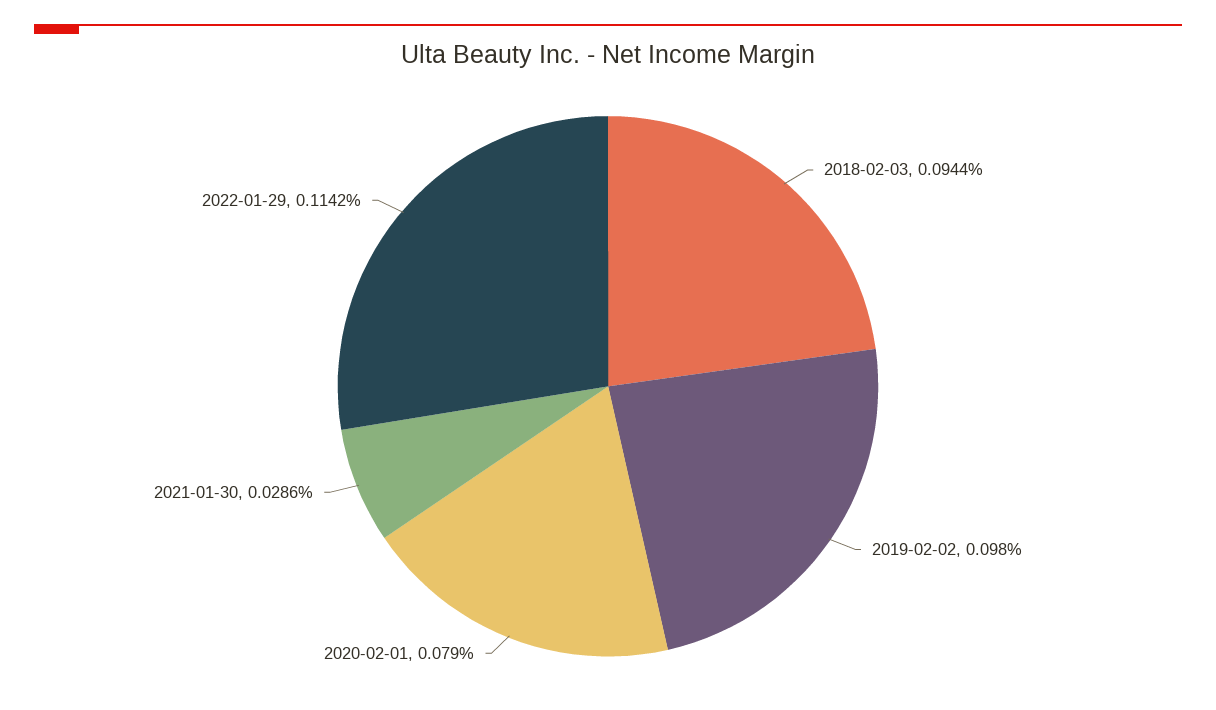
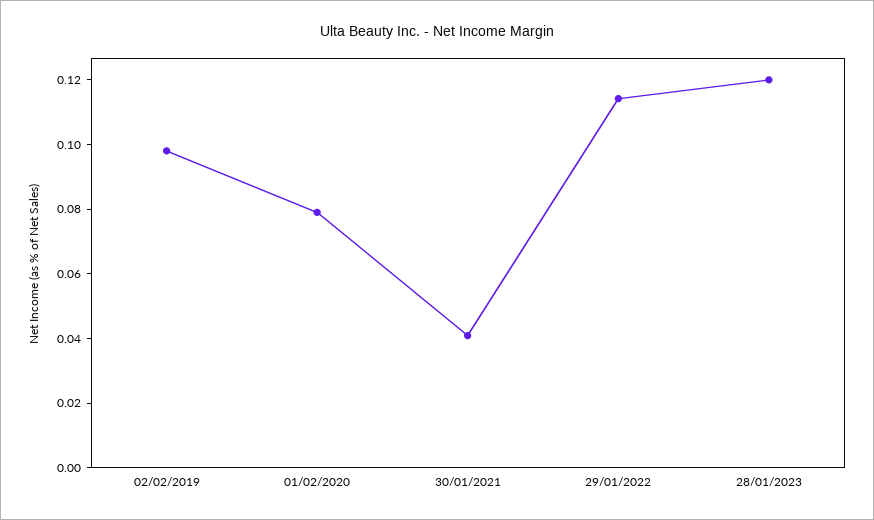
2018-02-03: 0.0944 -> none
2021-01-30: 0.0286 -> 0.04
28/01/2023: none -> 0.12

